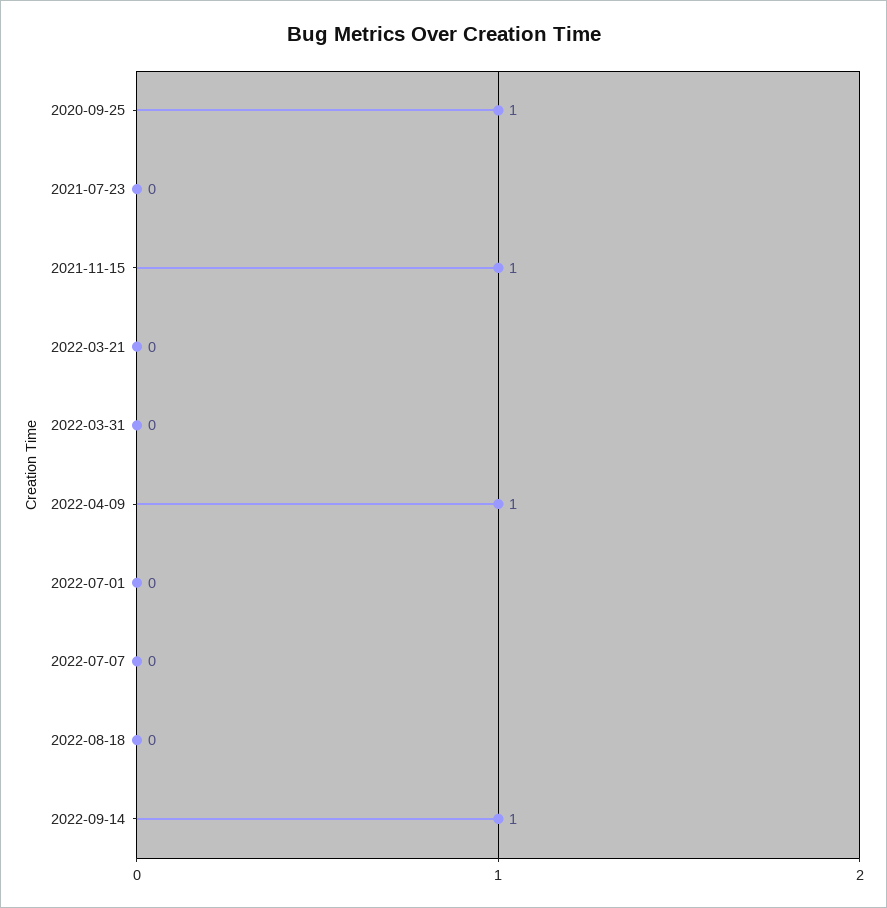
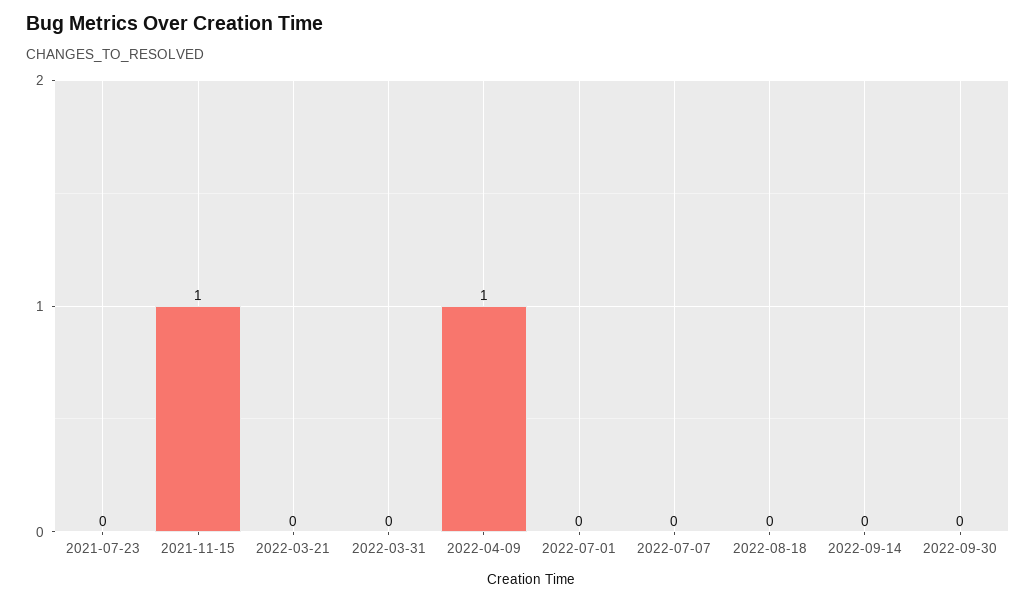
2020-09-25: 1 -> none
2022-09-14: 1 -> 0
2022-09-30: none -> 0

